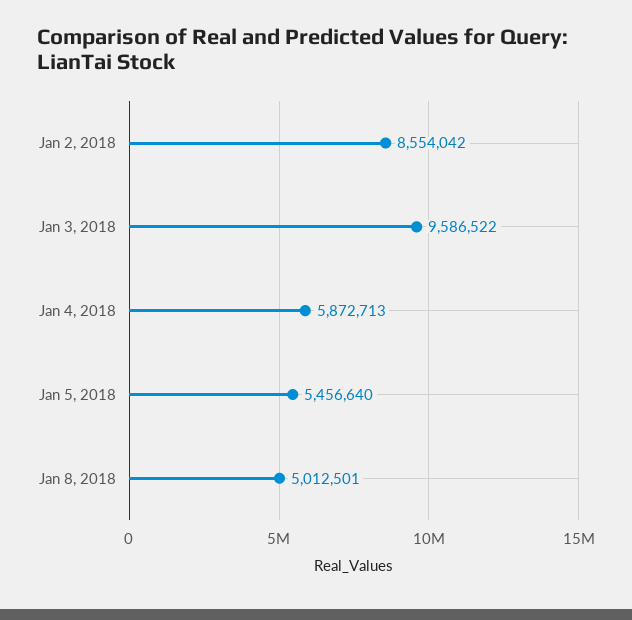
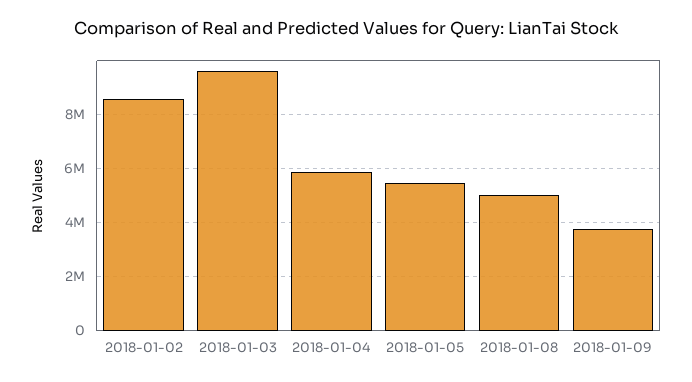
2018-01-09: none -> 3750000

